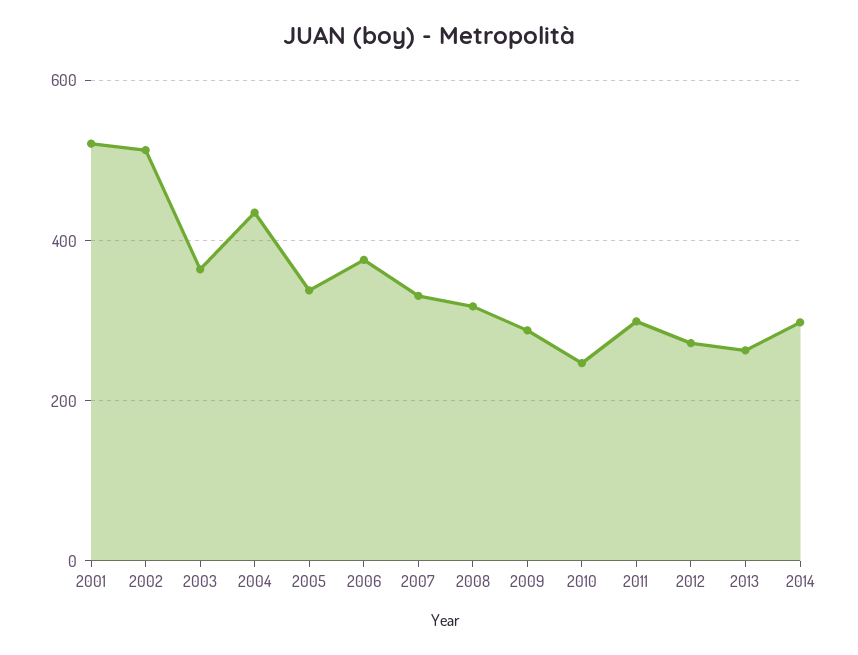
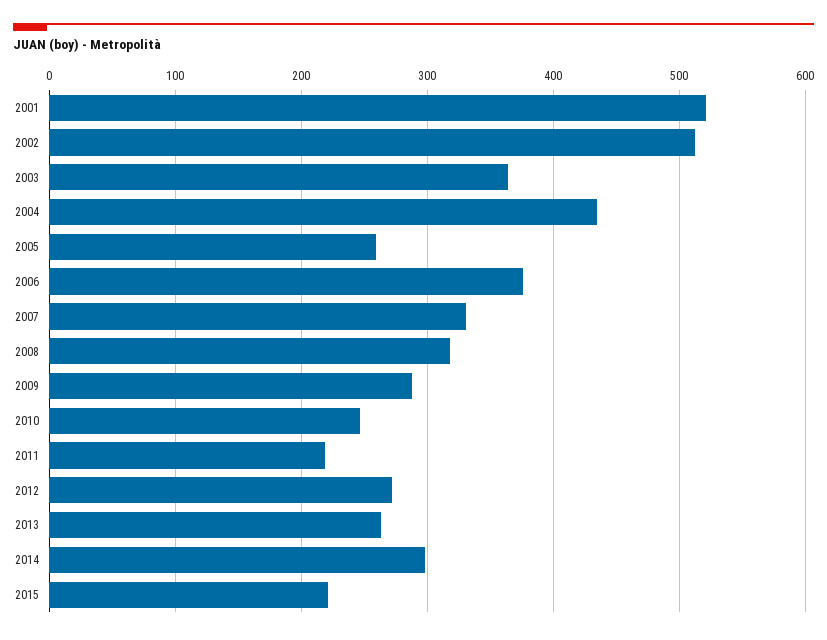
2005: 340 -> 260
2011: 300 -> 220
2015: none -> 220

